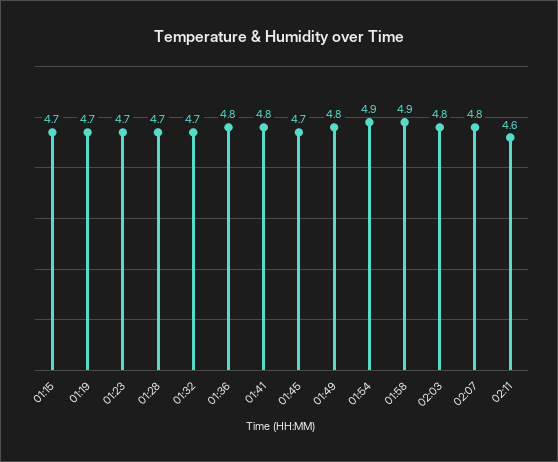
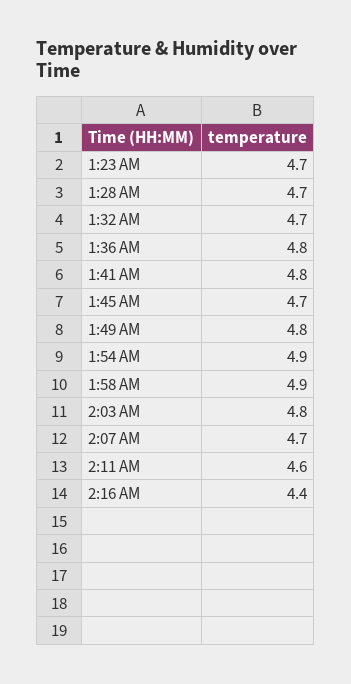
01:15: 4.7 -> none
01:19: 4.7 -> none
02:07: 4.8 -> 4.7
2:16 AM: none -> 4.4

